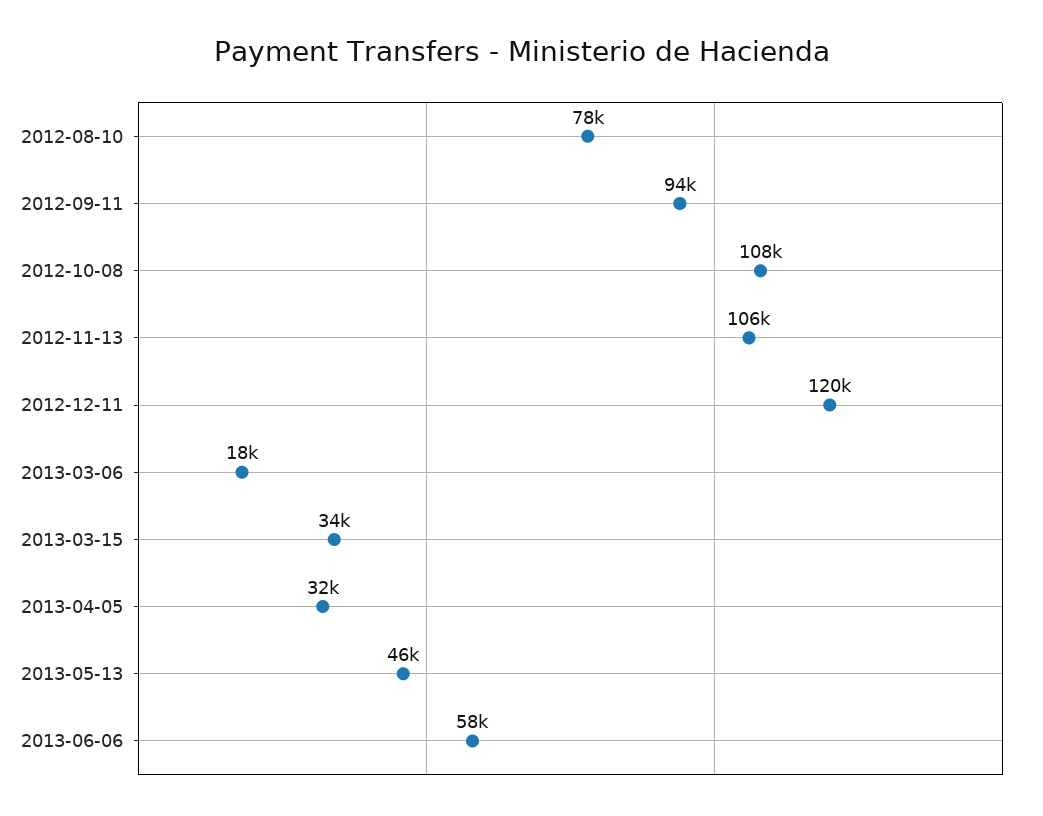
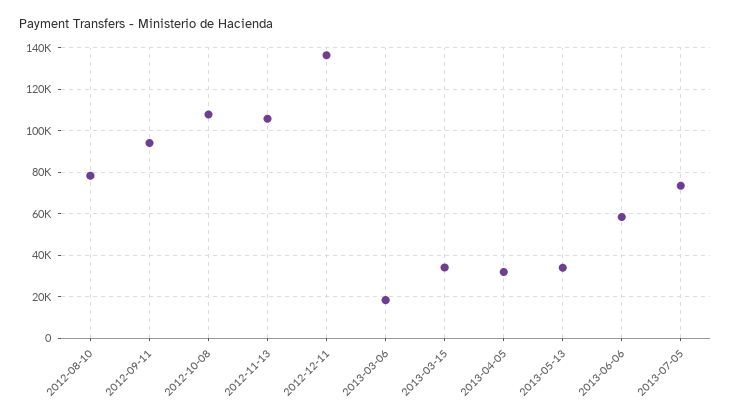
2012-12-11: 120000 -> 135000
2013-05-13: 46000 -> 35000
2013-07-05: none -> 75000

